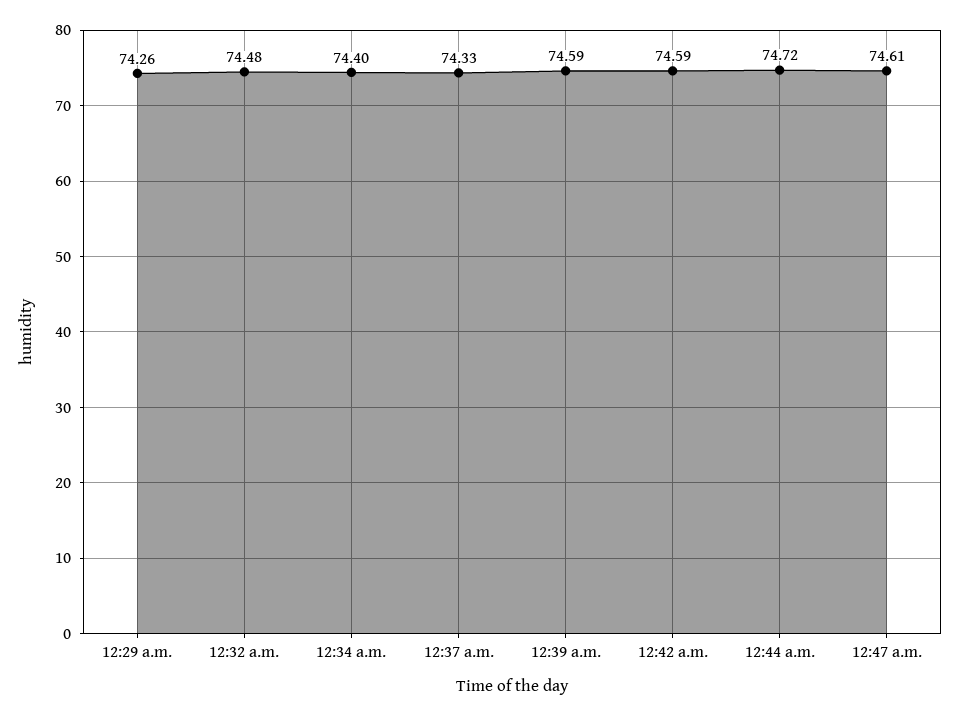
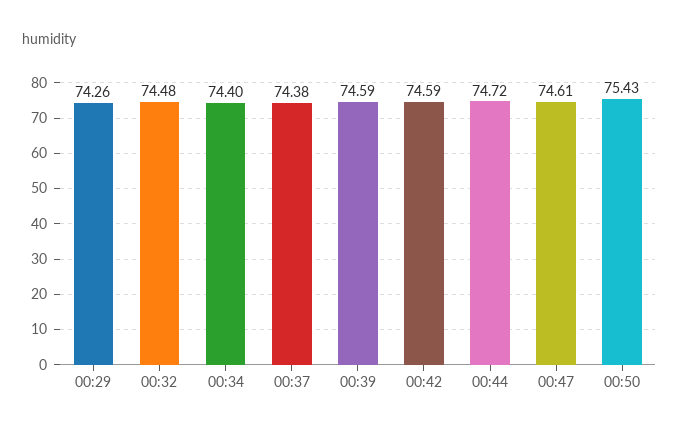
12:37 a.m.: 74.33 -> 74.38
00:50: none -> 75.43

